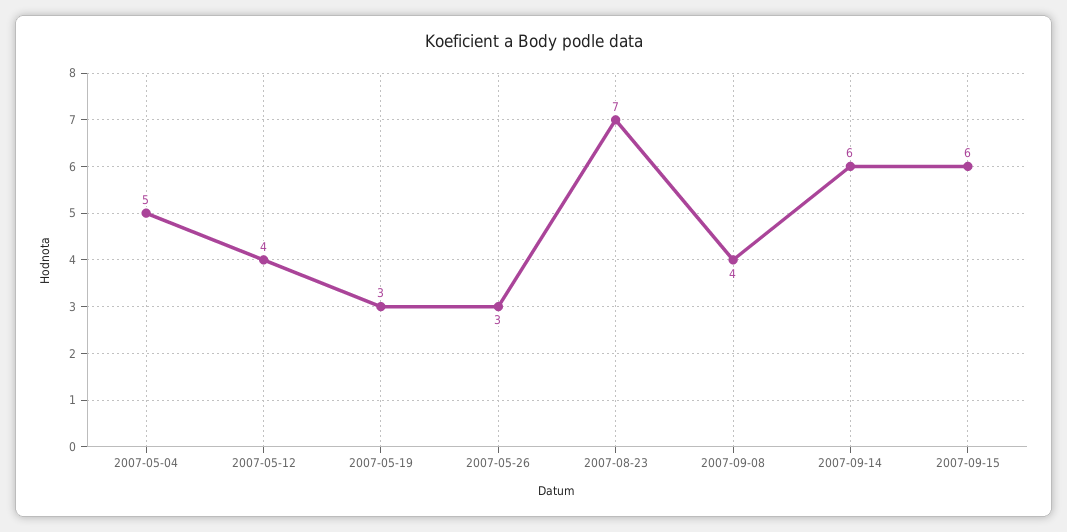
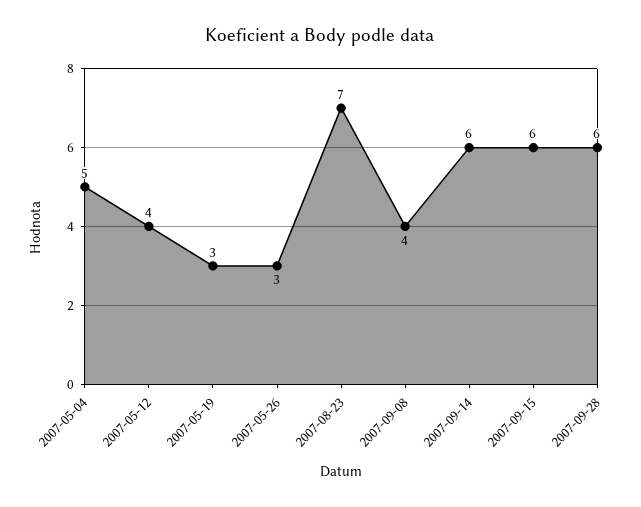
2007-09-28: none -> 6

